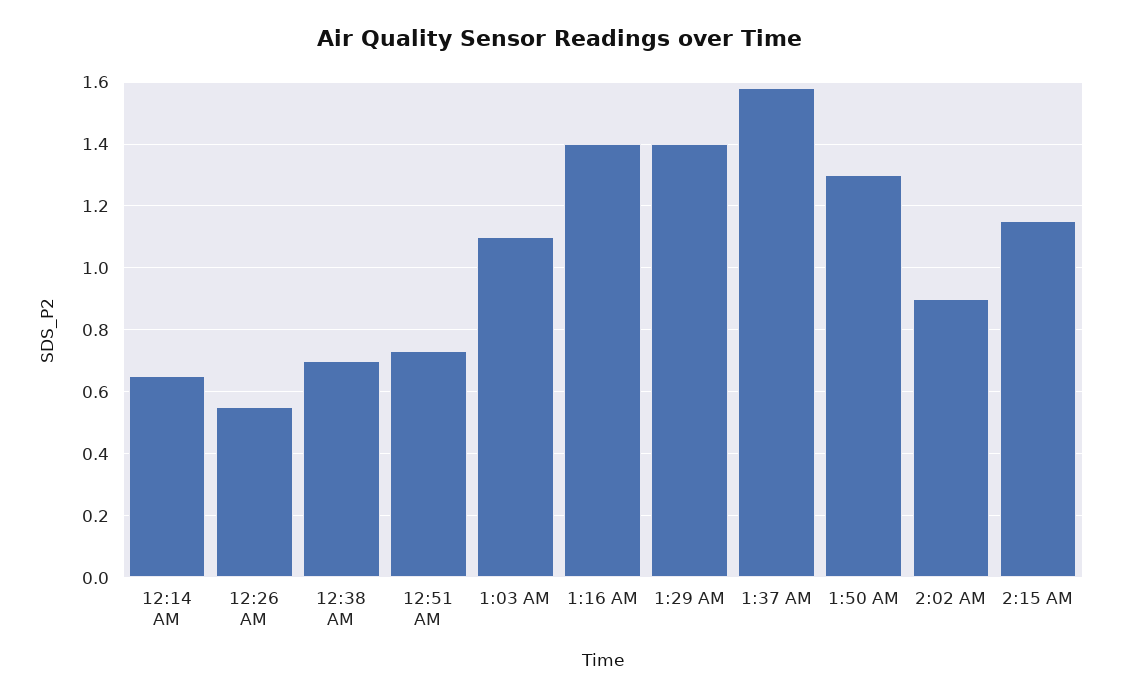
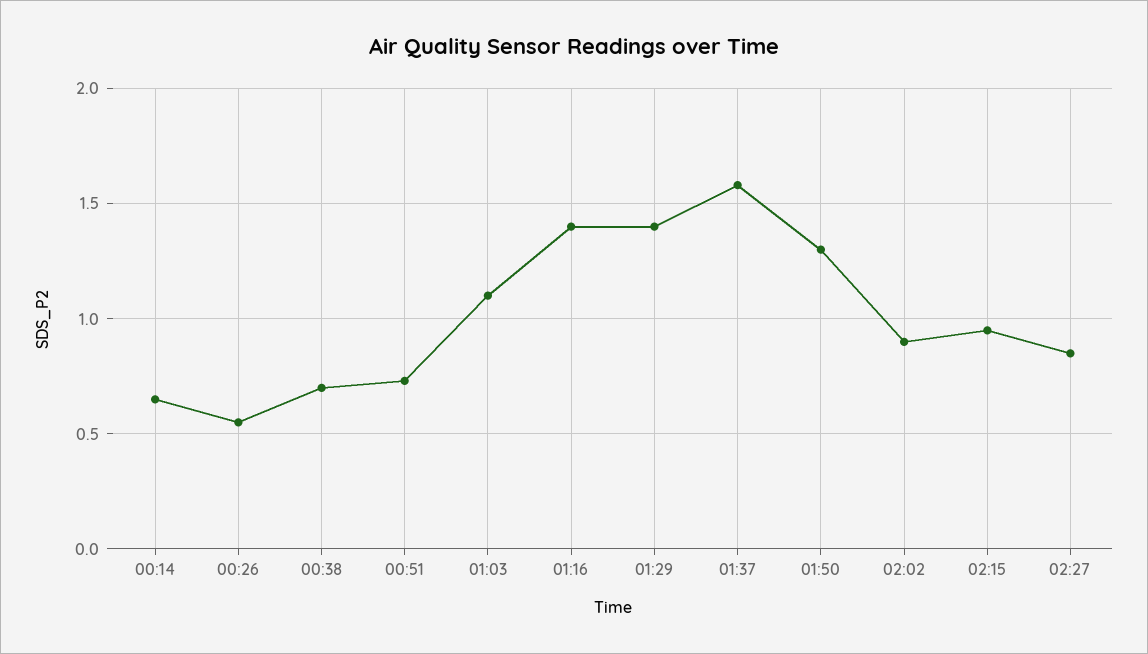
2:15 AM: 1.15 -> 0.95
02:27: none -> 0.85

